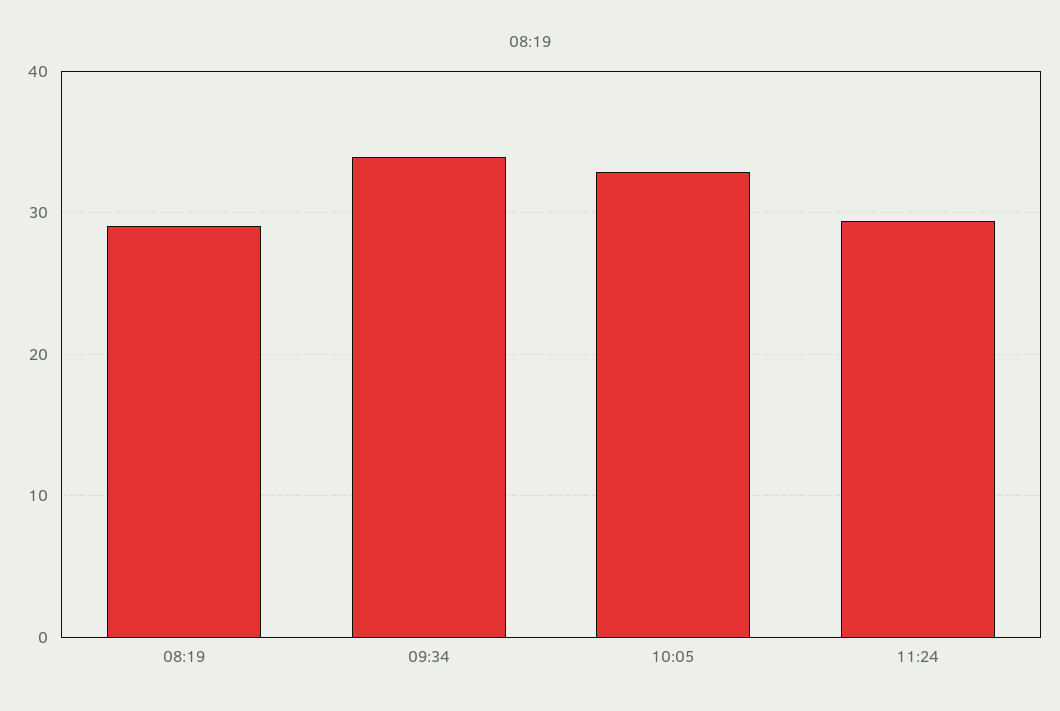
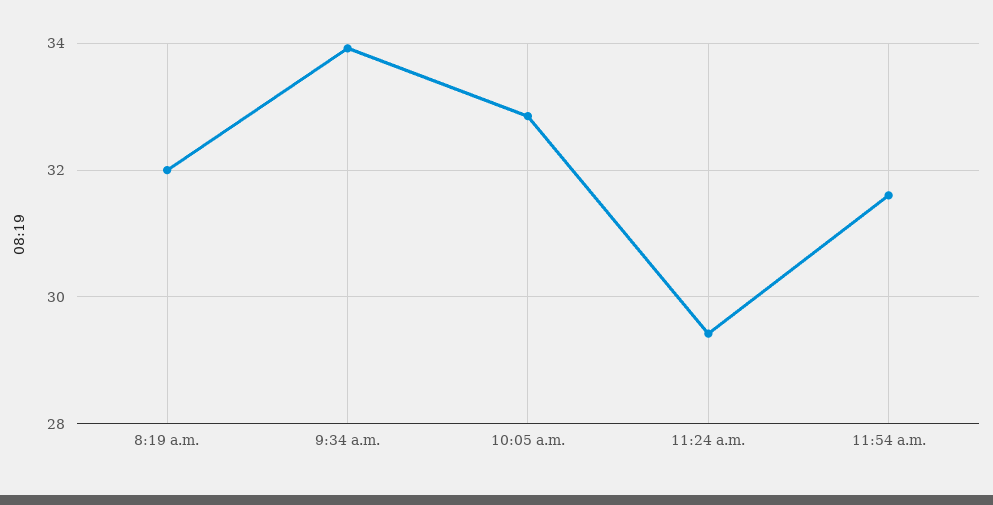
08:19: 29 -> 32
11:54 a.m.: none -> 31.6

